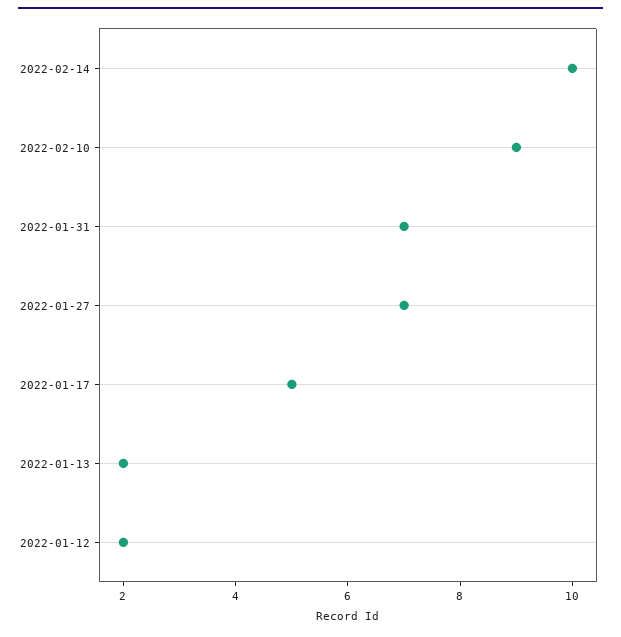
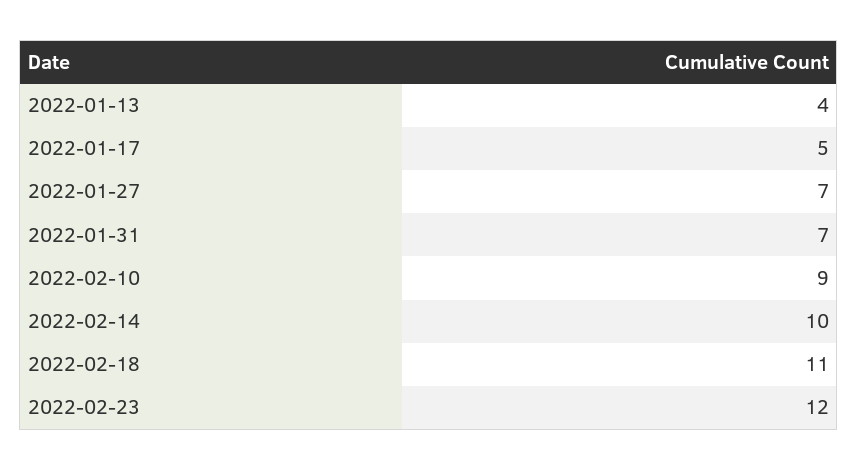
2022-01-13: 2 -> 4
2022-01-12: 2 -> none
2022-02-18: none -> 11
2022-02-23: none -> 12

